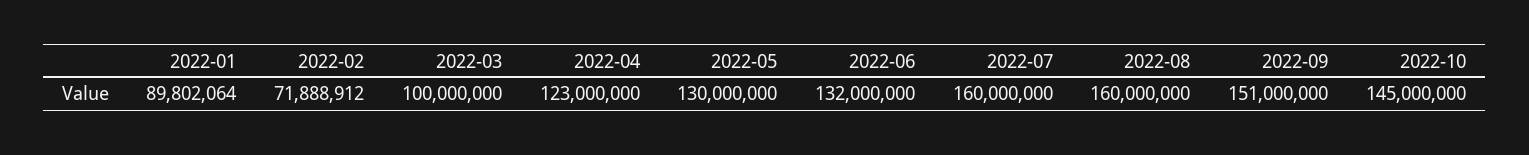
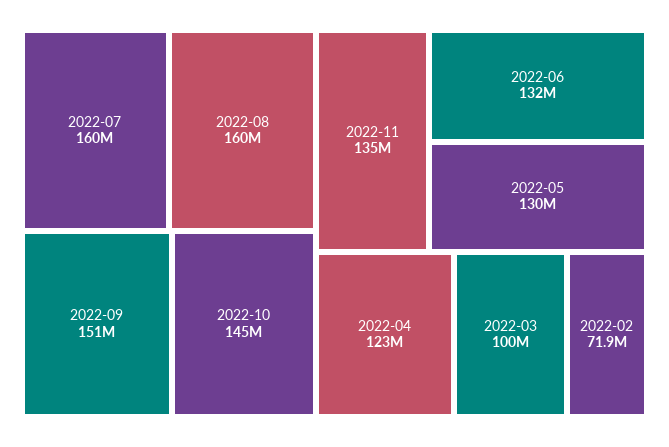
2022-01: 89802064 -> none
2022-11: none -> 135000000

